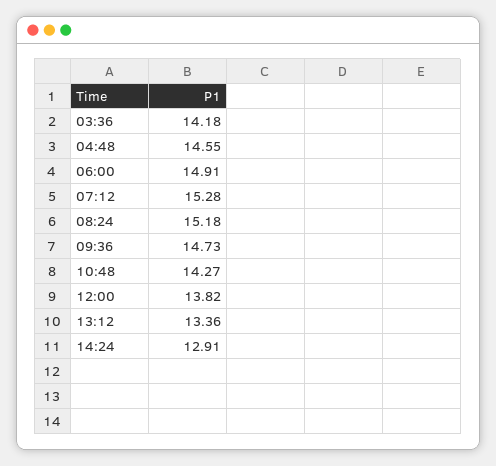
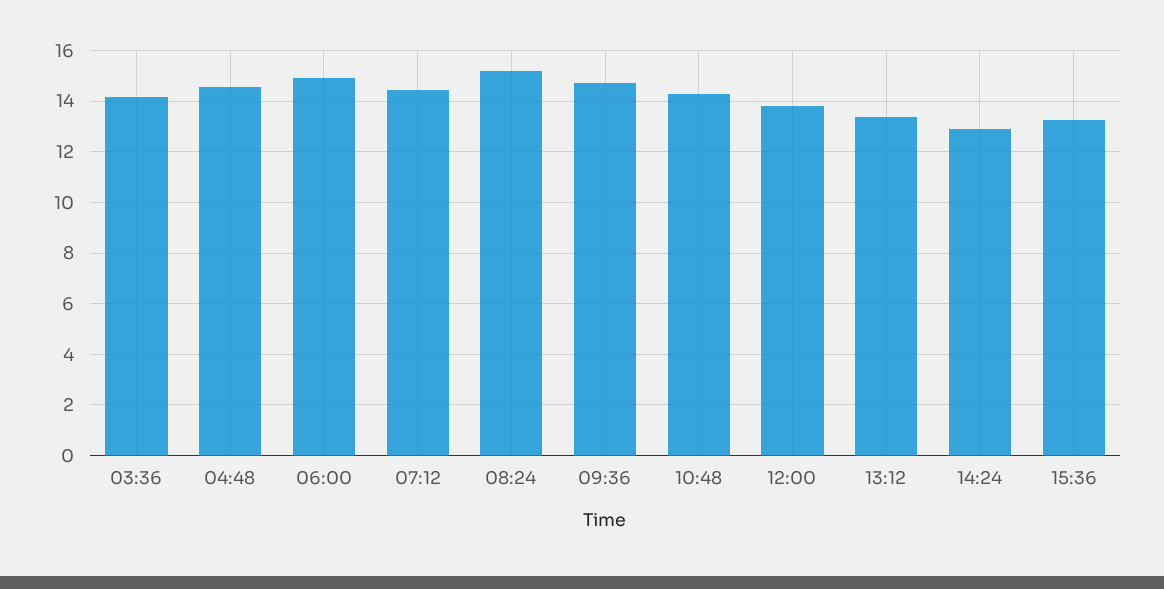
07:12: 15.28 -> 14.5
15:36: none -> 13.25

